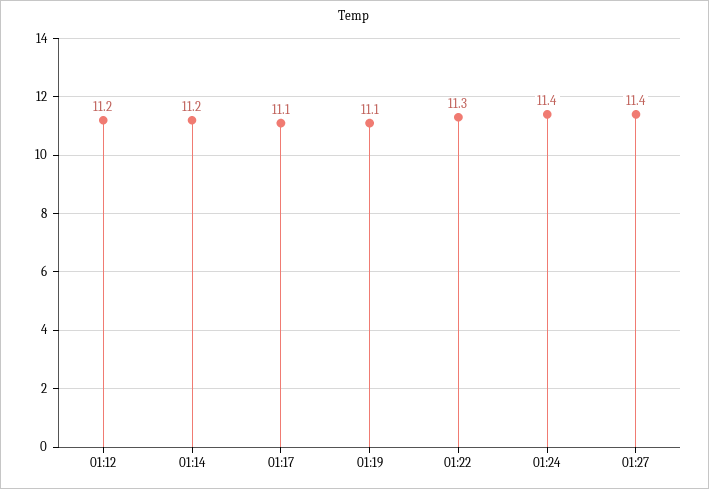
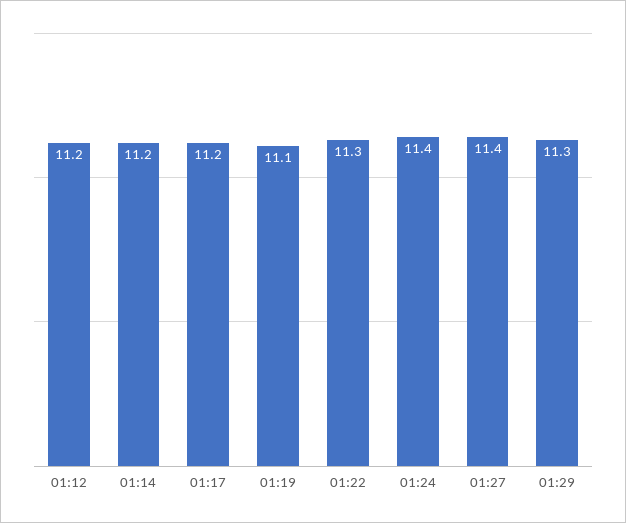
01:17: 11.1 -> 11.2
01:29: none -> 11.3

